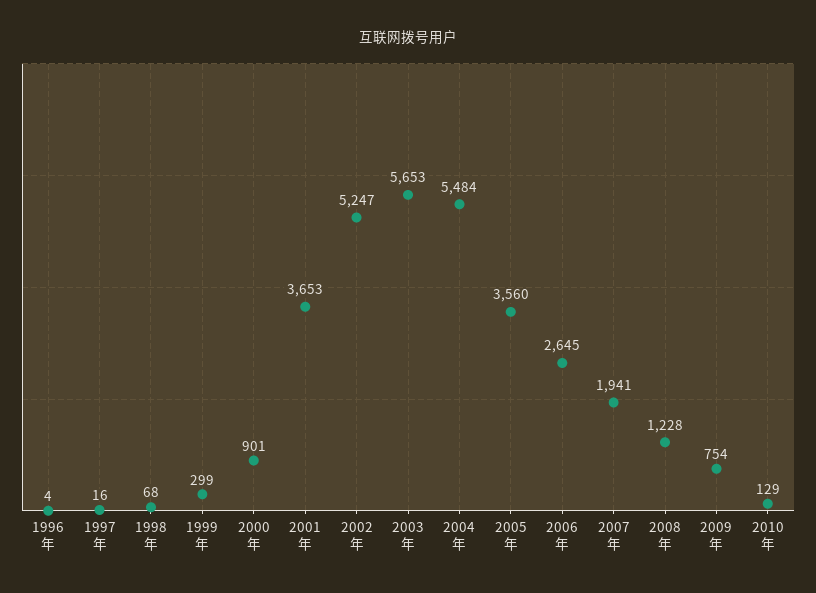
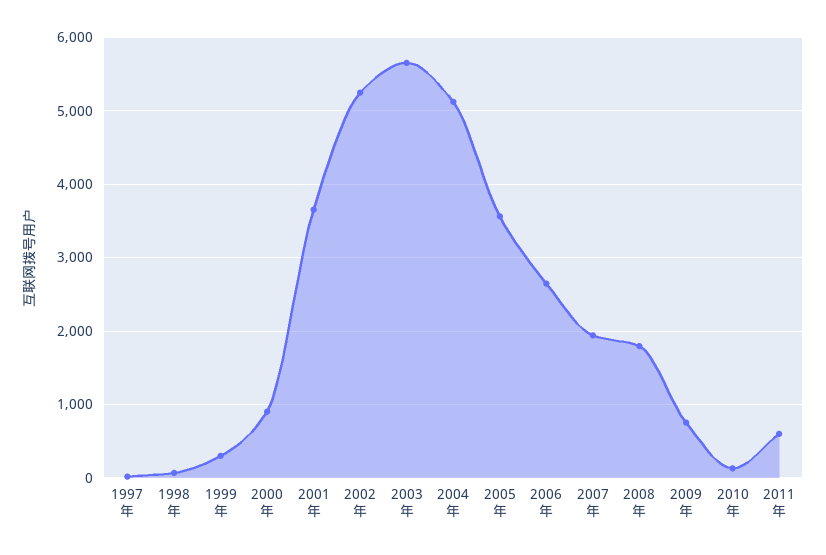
1996年: 4 -> none
2004年: 5484 -> 5100
2008年: 1228 -> 1800
2011年: none -> 600

